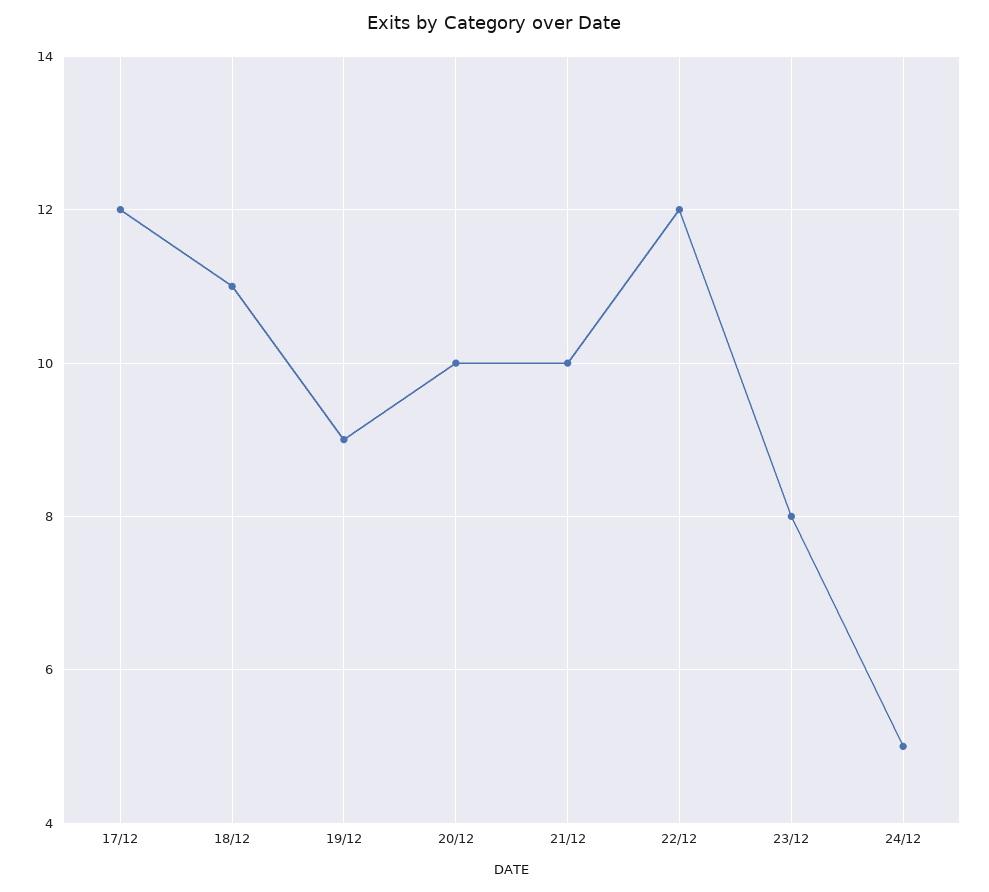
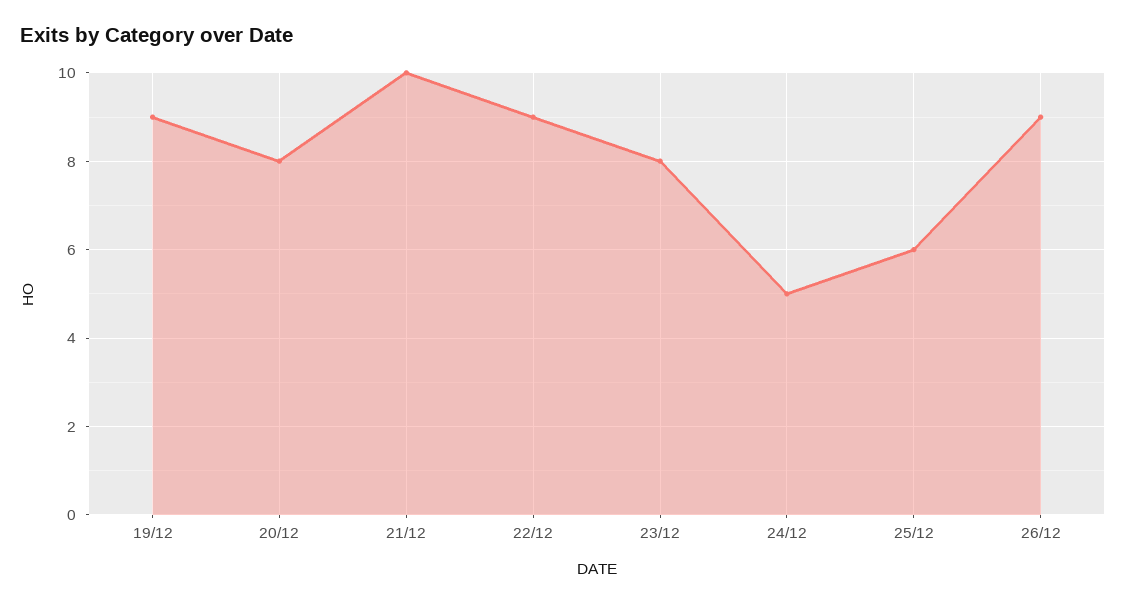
17/12: 12 -> none
18/12: 11 -> none
20/12: 10 -> 8
22/12: 12 -> 9
25/12: none -> 6
26/12: none -> 9

